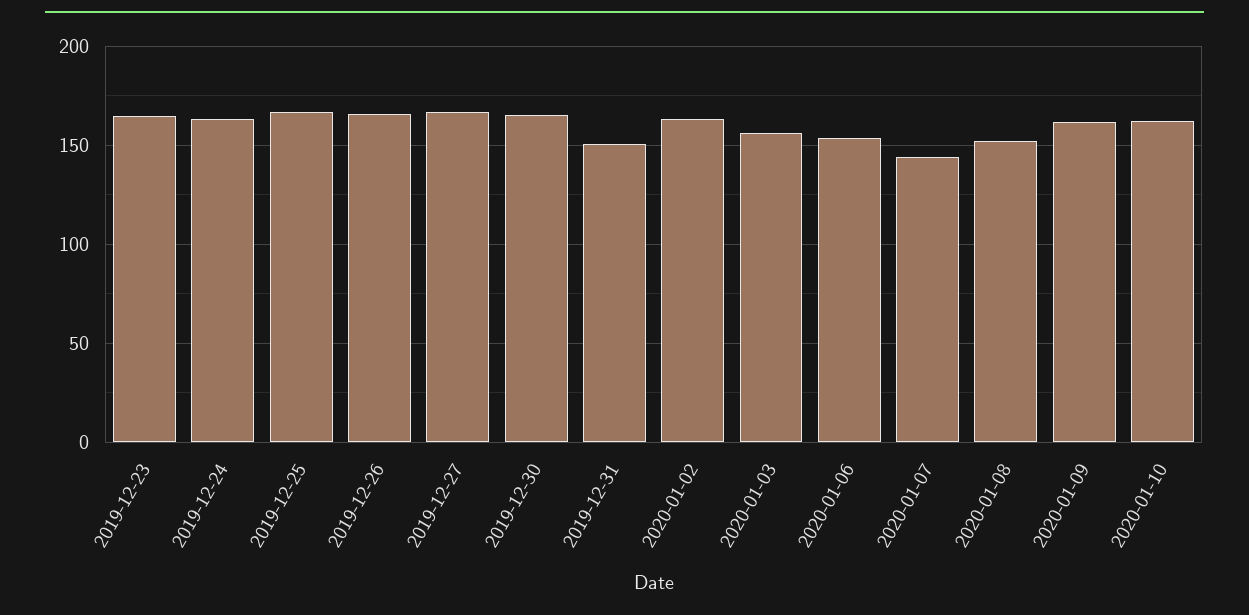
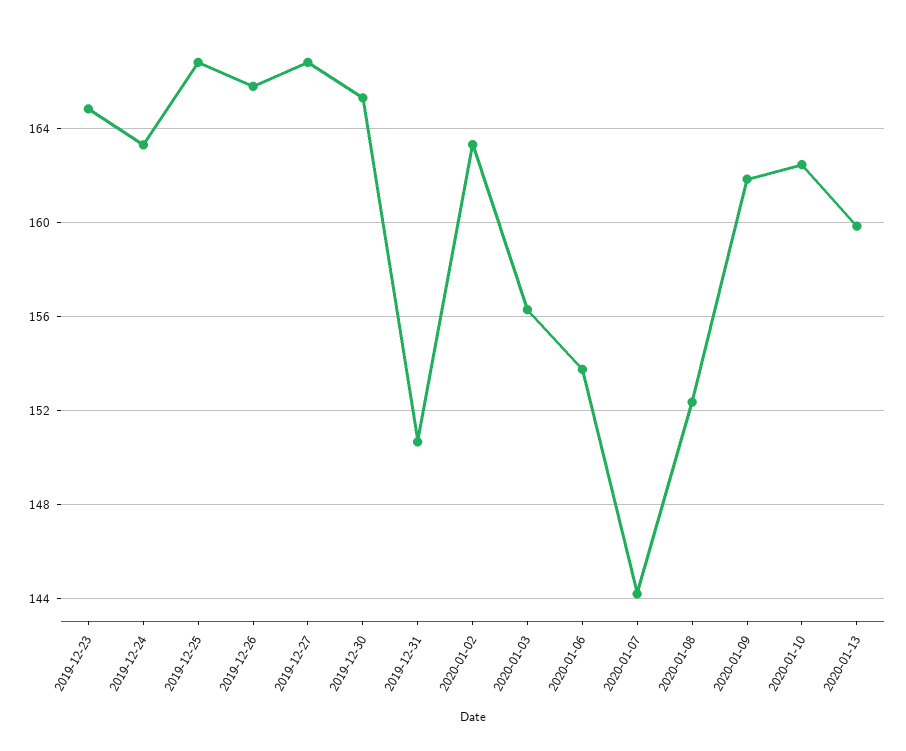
2020-01-13: none -> 160

